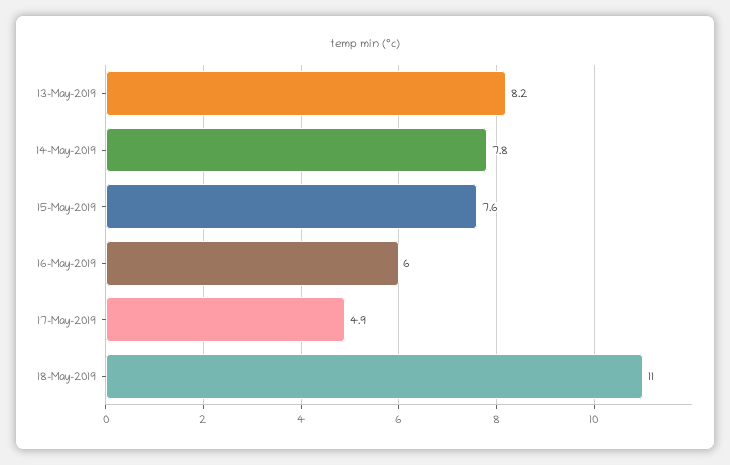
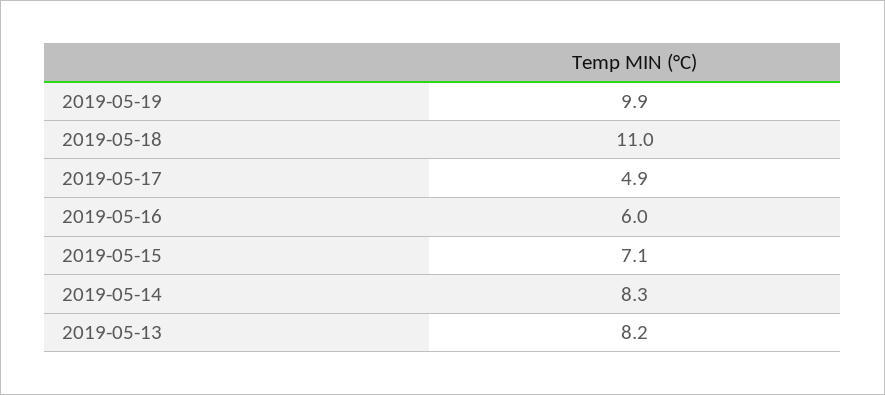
14-May-2019: 7.8 -> 8.3
15-May-2019: 7.6 -> 7.1
2019-05-19: none -> 9.9

